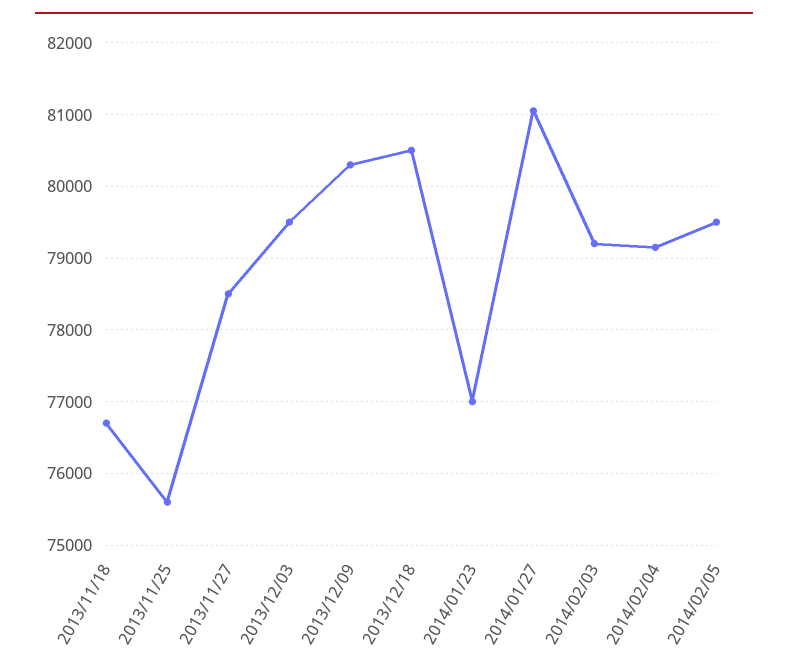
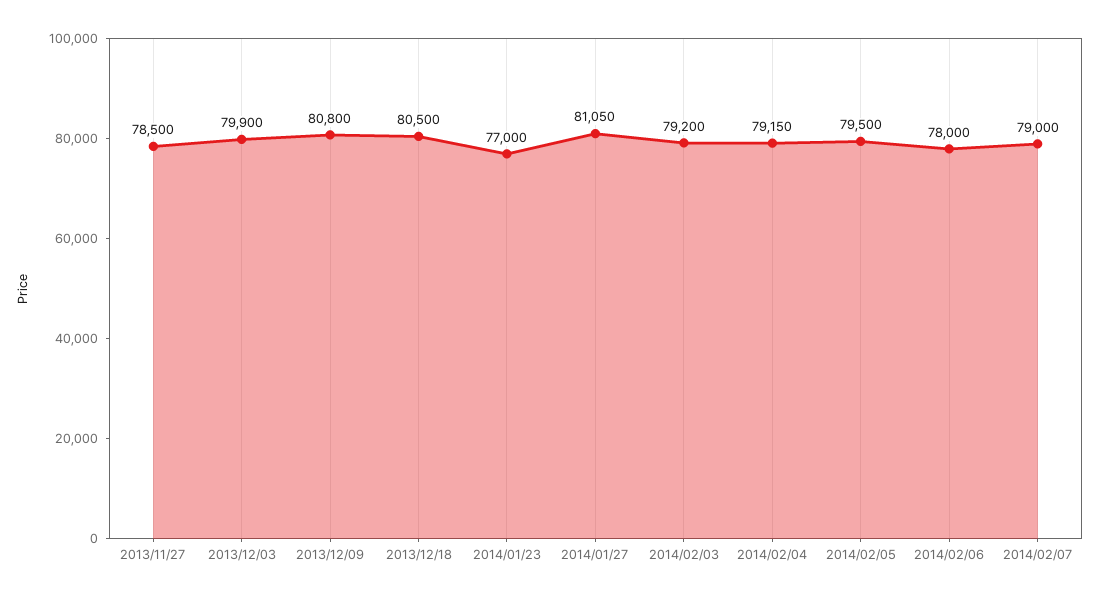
2013/11/18: 76700 -> none
2013/11/25: 75600 -> none
2013/12/03: 79500 -> 79900
2013/12/09: 80300 -> 80800
2014/02/06: none -> 78000
2014/02/07: none -> 79000

